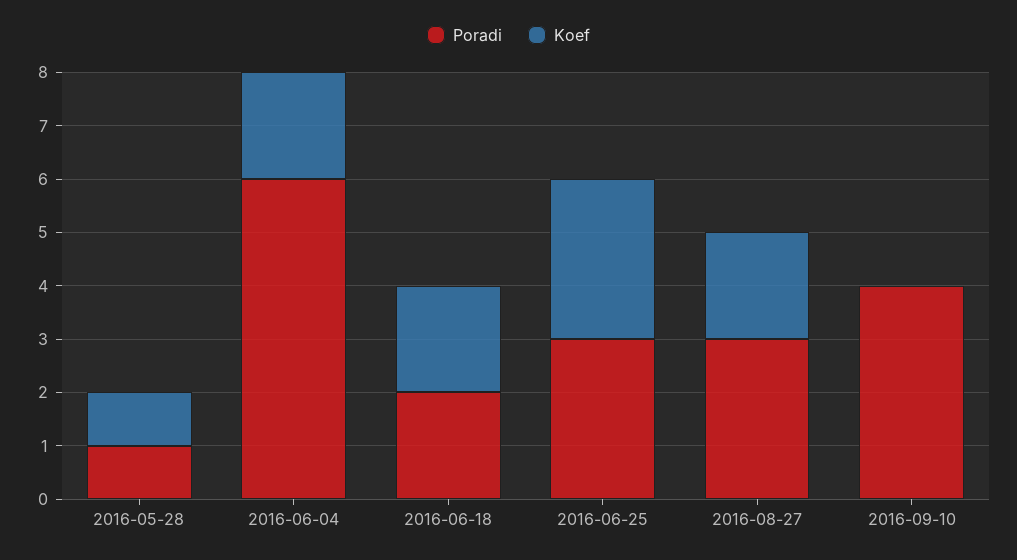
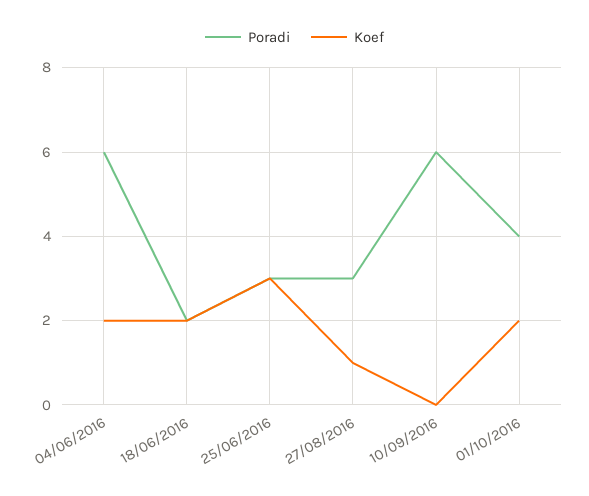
Poradi, 2016-05-28: 1 -> none
Koef, 2016-05-28: 1 -> none
Koef, 2016-08-27: 2 -> 1
Poradi, 2016-09-10: 4 -> 6
Poradi, 01/10/2016: none -> 4
Koef, 01/10/2016: none -> 2

